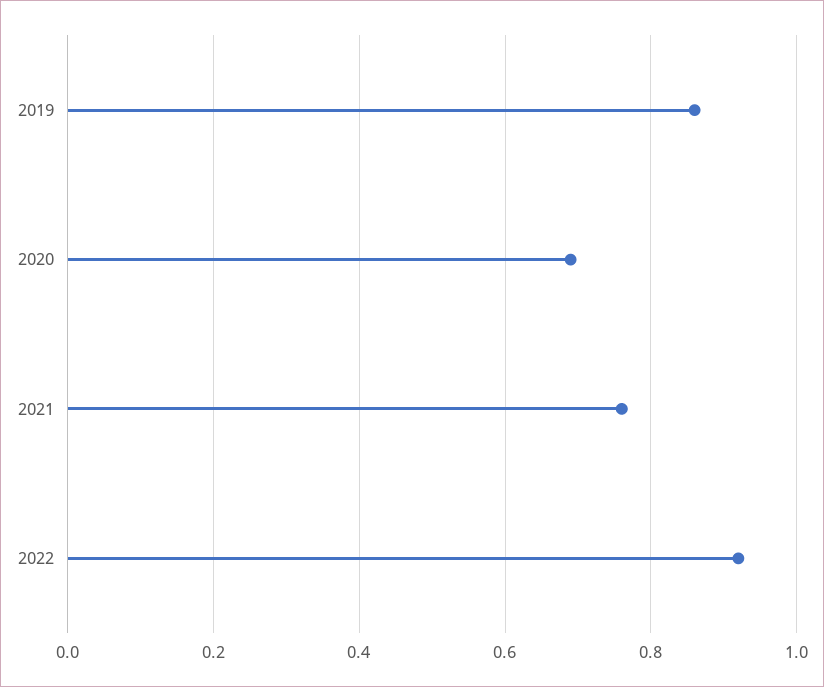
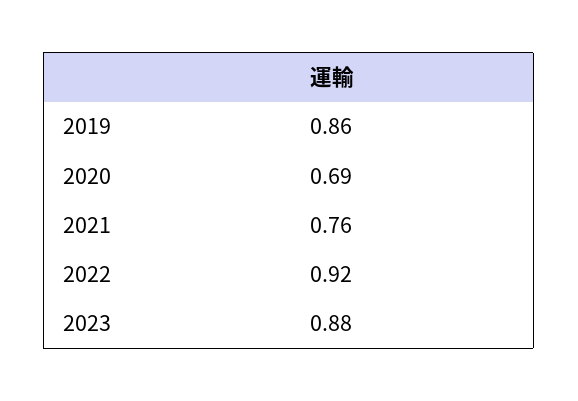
2023: none -> 0.88

